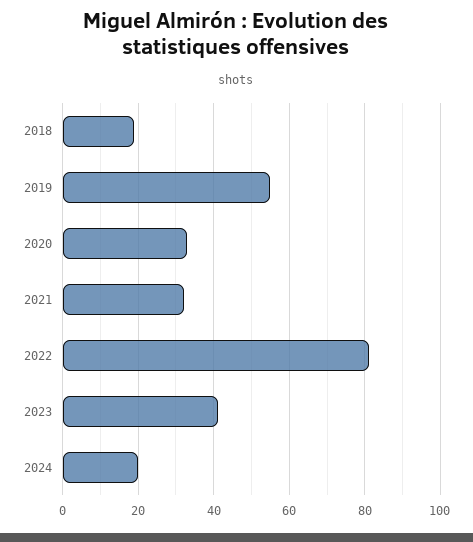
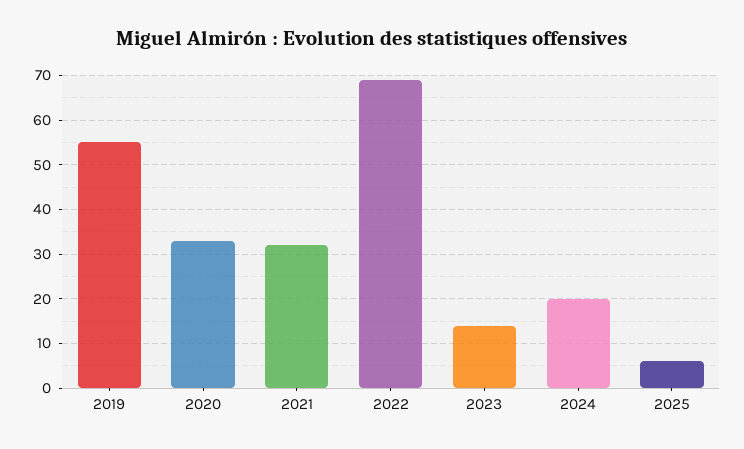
2018: 20 -> none
2022: 80 -> 70
2023: 40 -> 15
2025: none -> 5

